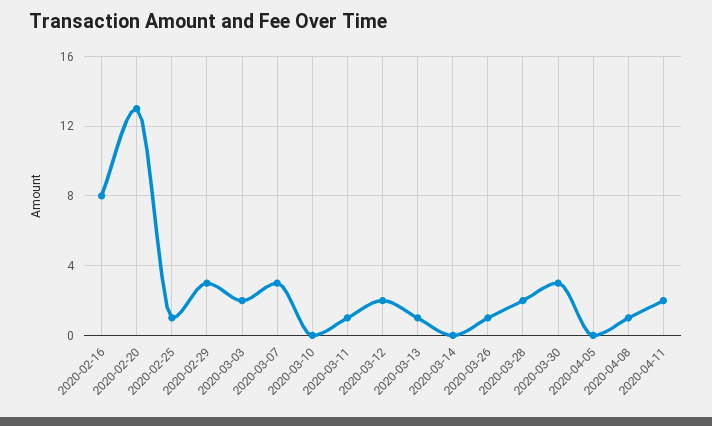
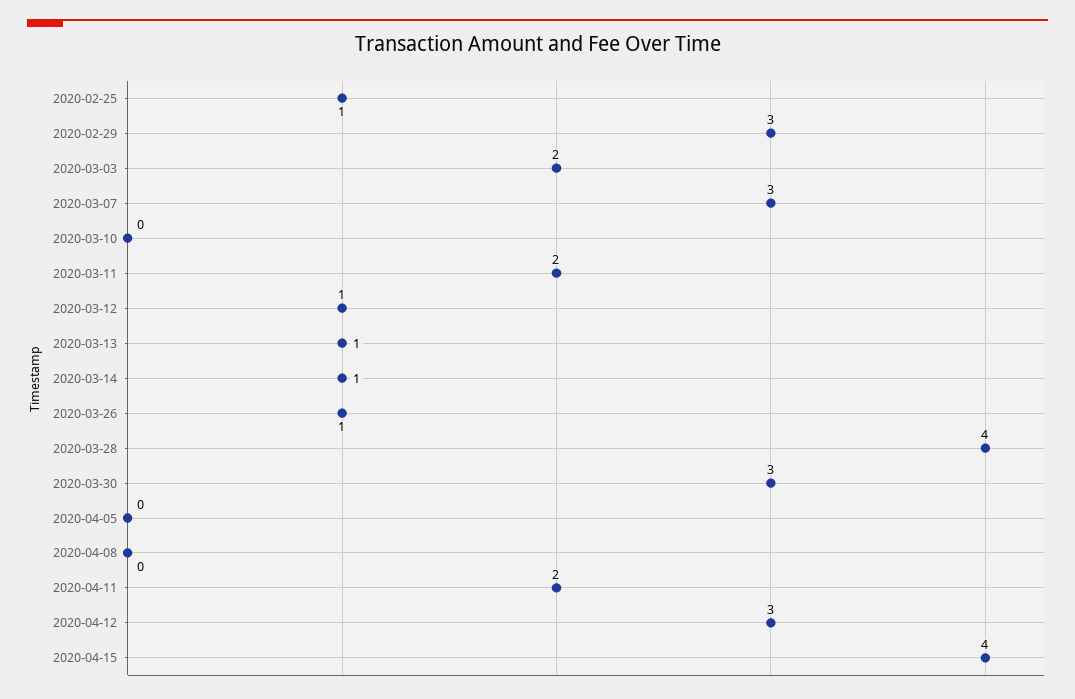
2020-02-16: 8 -> none
2020-02-20: 13 -> none
2020-03-11: 1 -> 2
2020-03-12: 2 -> 1
2020-03-14: 0 -> 1
2020-03-28: 2 -> 4
2020-04-08: 1 -> 0
2020-04-12: none -> 3
2020-04-15: none -> 4

